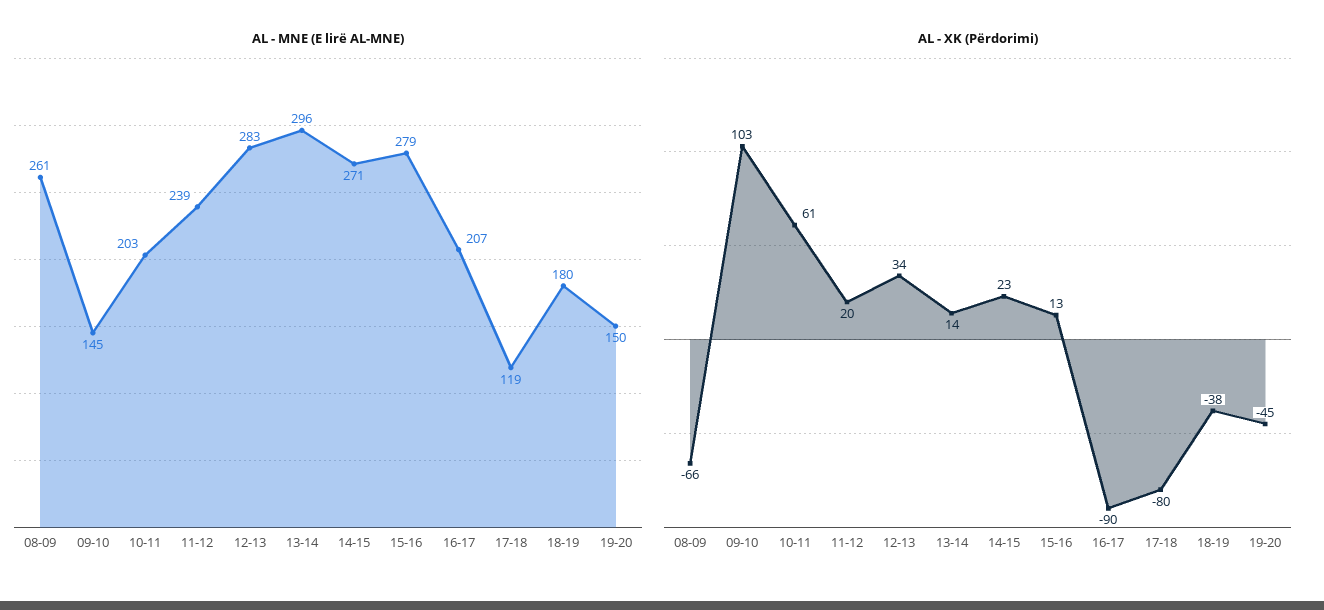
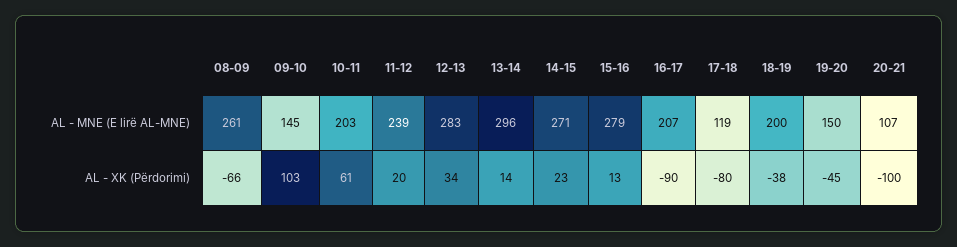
AL - MNE (E lirë AL-MNE), 18-19: 180 -> 200
AL - MNE (E lirë AL-MNE), 20-21: none -> 107
AL - XK (Përdorimi), 20-21: none -> -100

